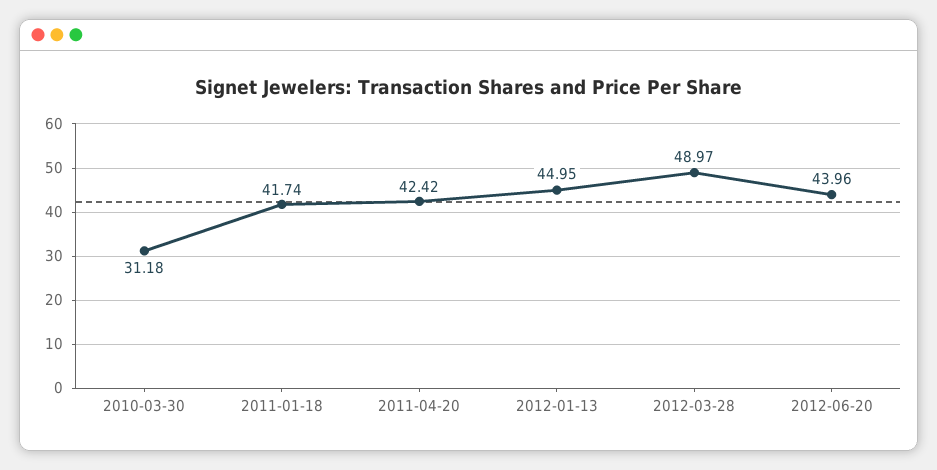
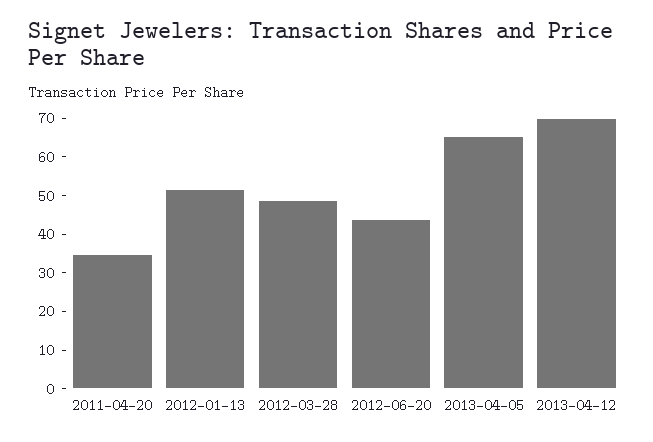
2010-03-30: 31.18 -> none
2011-01-18: 41.74 -> none
2011-04-20: 42.42 -> 35
2012-01-13: 44.95 -> 52.5
2013-04-05: none -> 65
2013-04-12: none -> 70

